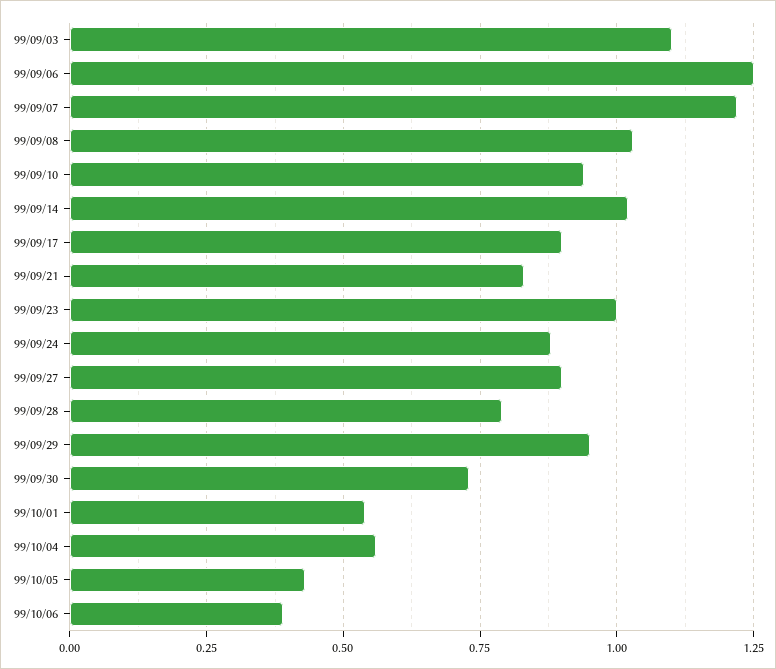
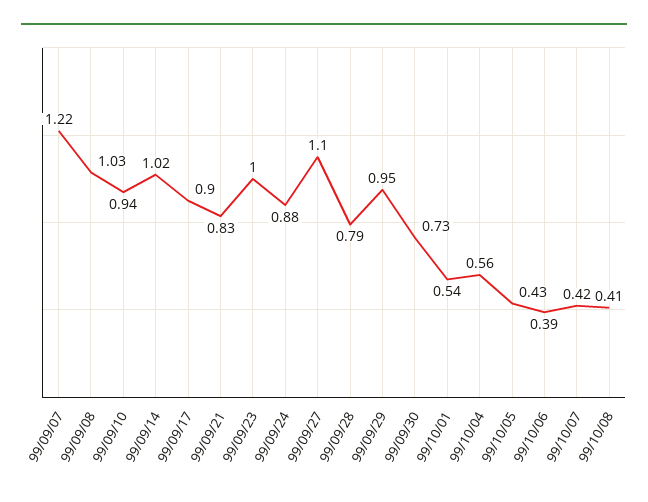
99/09/03: 1.1 -> none
99/09/06: 1.25 -> none
99/09/27: 0.9 -> 1.1
99/10/07: none -> 0.42
99/10/08: none -> 0.41

